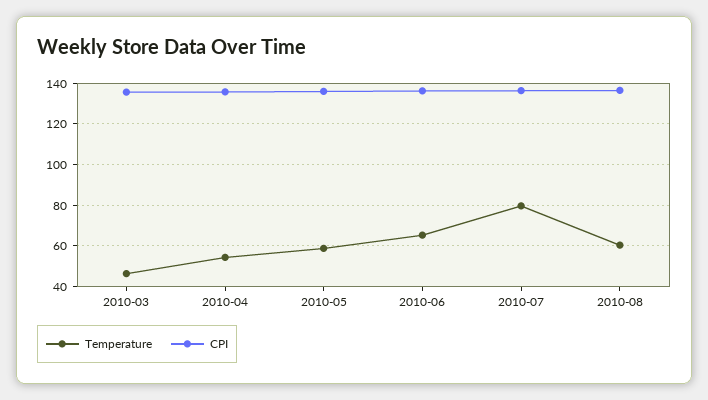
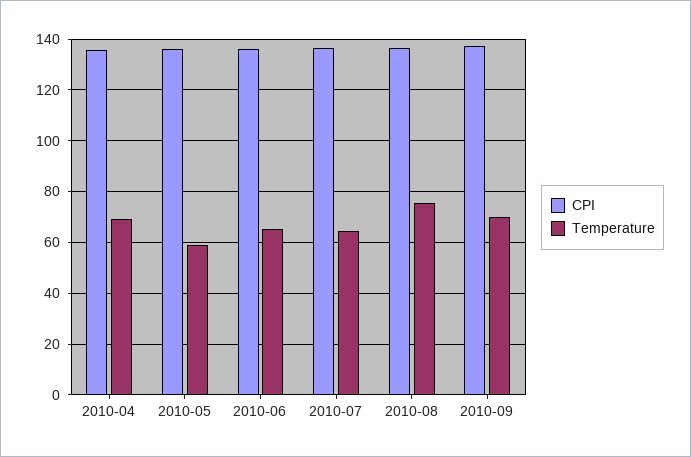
Temperature, 2010-03: 45 -> none
CPI, 2010-03: 135 -> none
Temperature, 2010-04: 55 -> 70
Temperature, 2010-07: 80 -> 65
Temperature, 2010-08: 60 -> 75
CPI, 2010-09: none -> 137.5
Temperature, 2010-09: none -> 70

